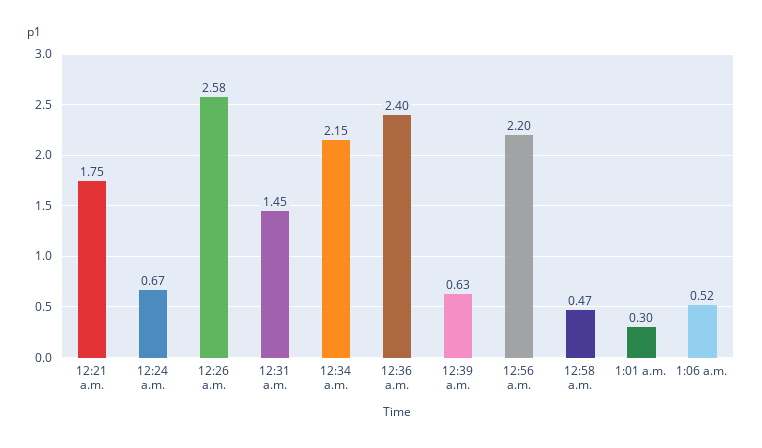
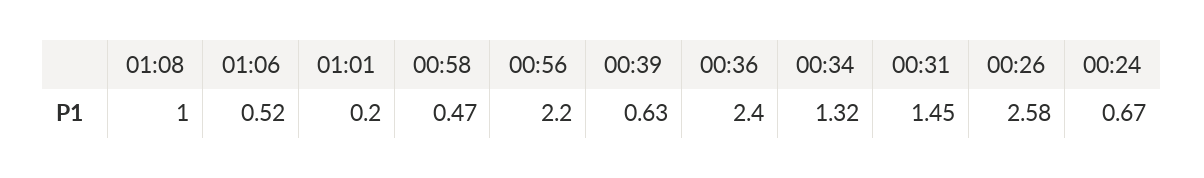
12:21 a.m.: 1.75 -> none
12:34 a.m.: 2.15 -> 1.32
1:01 a.m.: 0.3 -> 0.2
01:08: none -> 1

